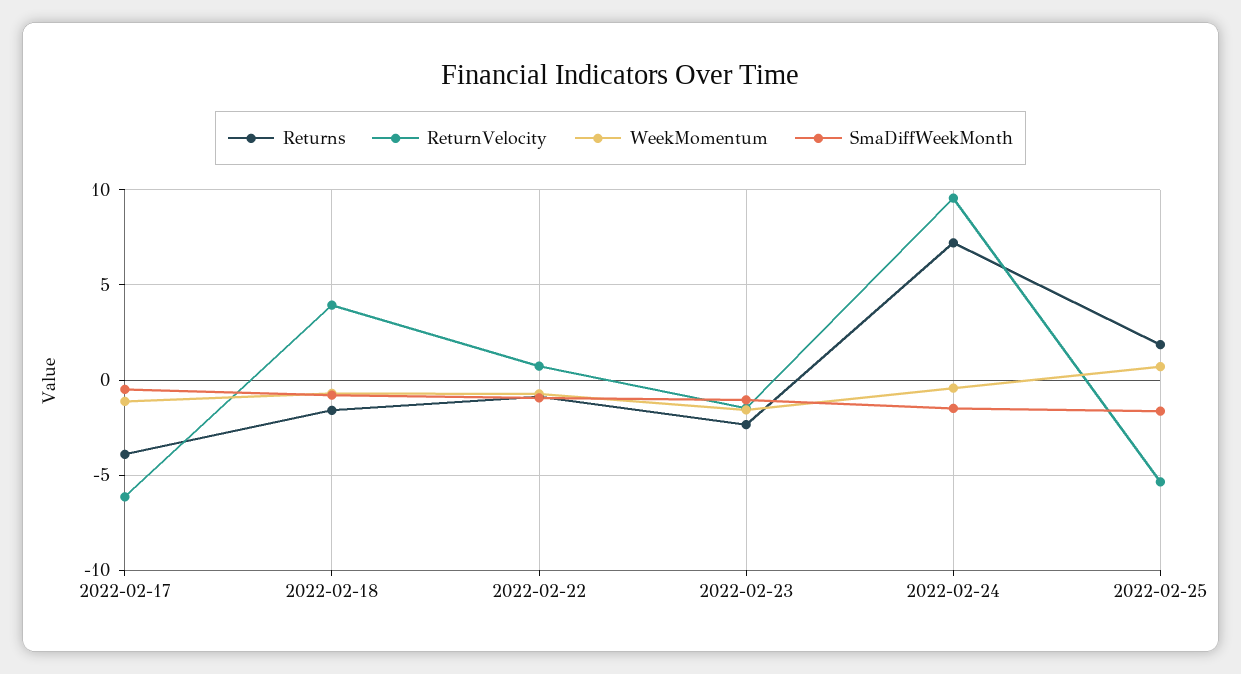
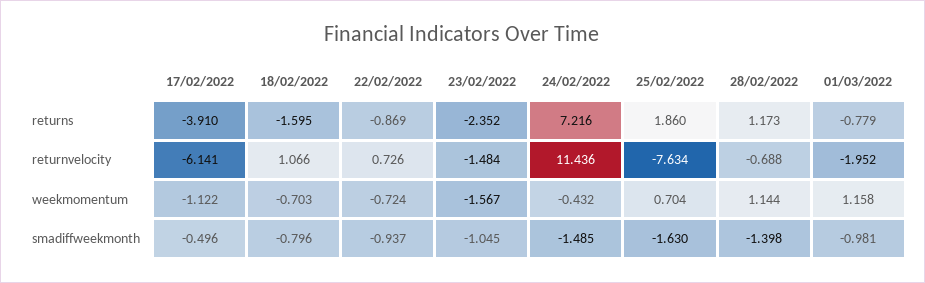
ReturnVelocity, 2022-02-18: 4 -> 1.066
ReturnVelocity, 2022-02-24: 9.5 -> 11.436
ReturnVelocity, 2022-02-25: -5.5 -> -7.634
Returns, 28/02/2022: none -> 1.173
Returns, 01/03/2022: none -> -0.779
ReturnVelocity, 28/02/2022: none -> -0.688
ReturnVelocity, 01/03/2022: none -> -1.952
WeekMomentum, 28/02/2022: none -> 1.144
WeekMomentum, 01/03/2022: none -> 1.158
SmaDiffWeekMonth, 28/02/2022: none -> -1.398
SmaDiffWeekMonth, 01/03/2022: none -> -0.981

